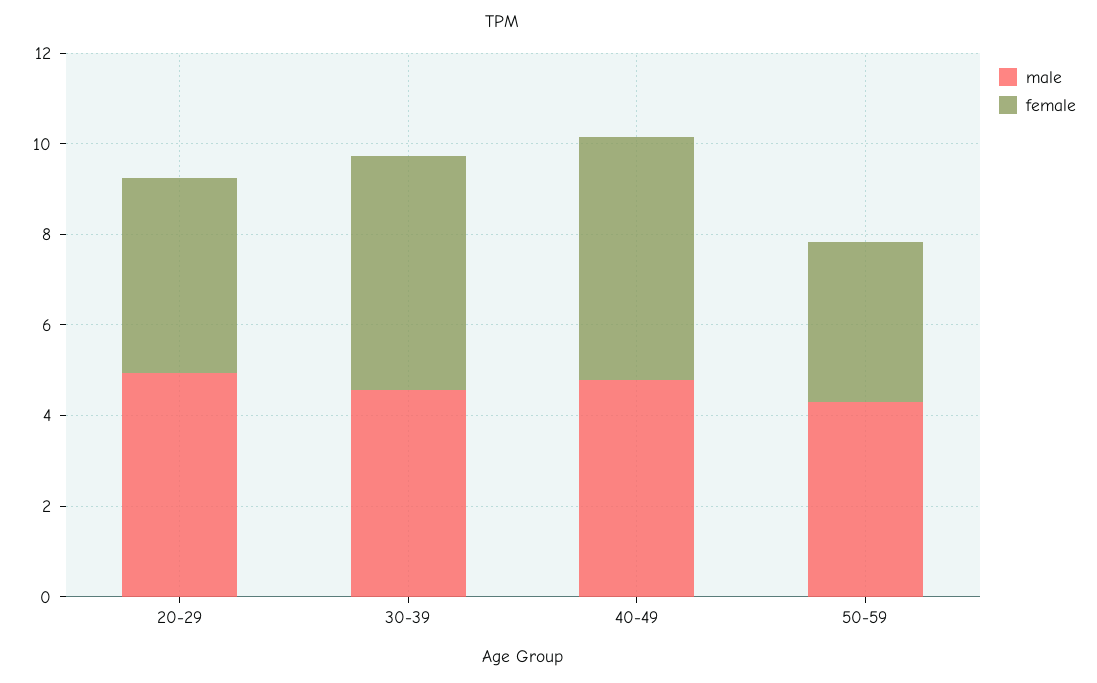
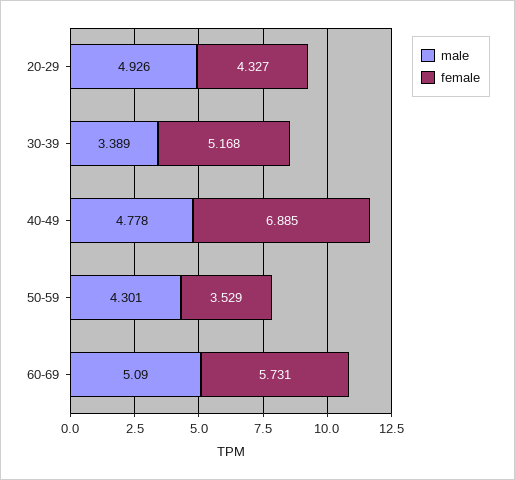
male, 30-39: 4.5 -> 3.389
female, 40-49: 5.5 -> 6.885
male, 60-69: none -> 5.09
female, 60-69: none -> 5.731

